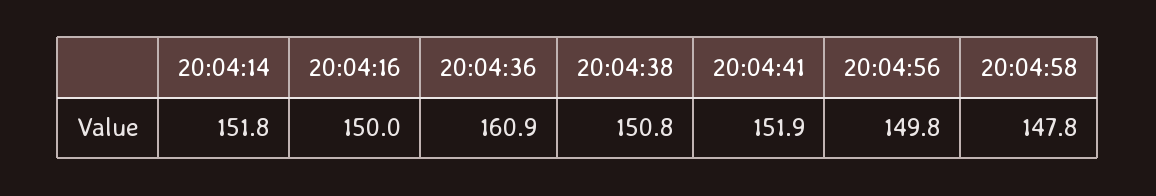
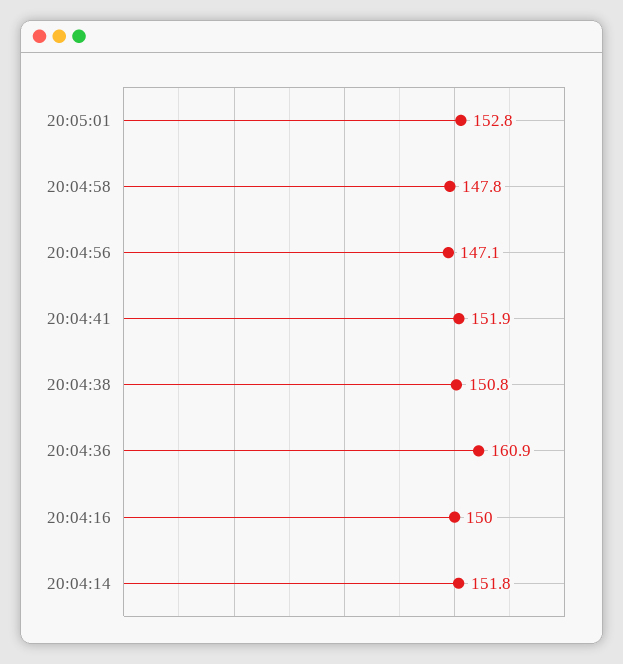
20:04:56: 149.8 -> 147.1
20:05:01: none -> 152.8

